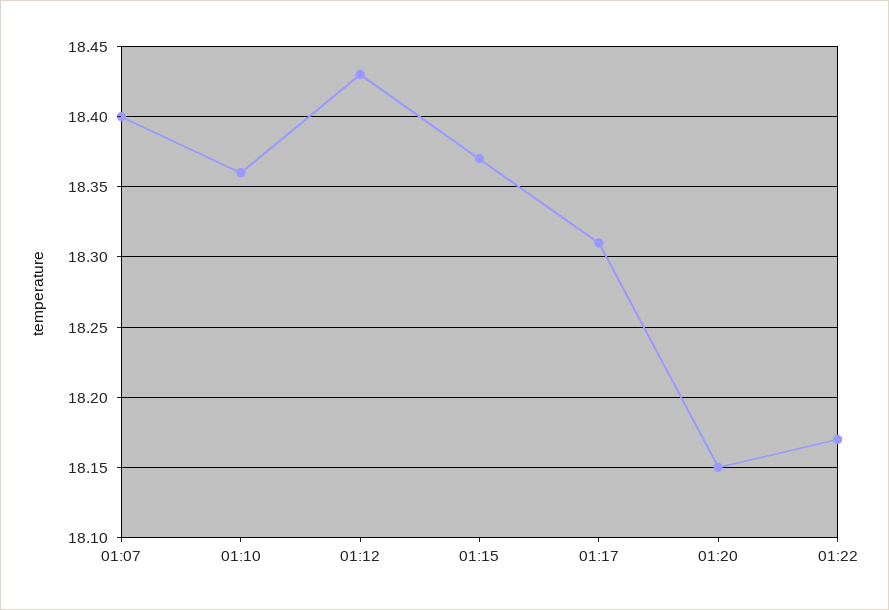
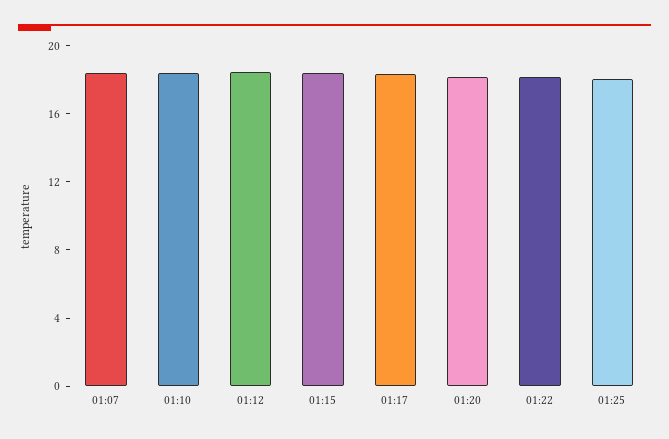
01:25: none -> 18

